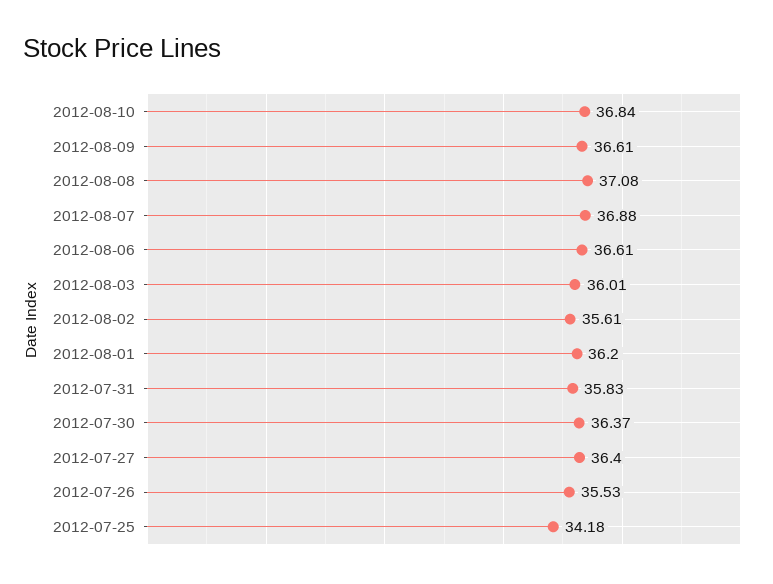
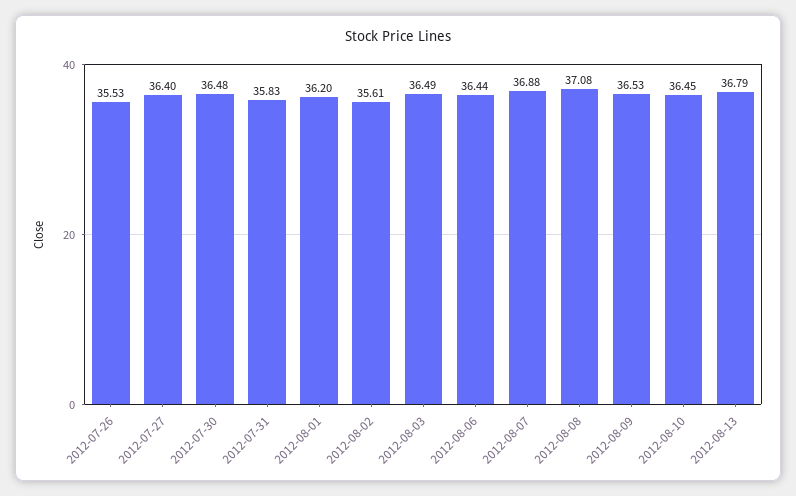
2012-08-10: 36.84 -> 36.45
2012-08-09: 36.61 -> 36.53
2012-08-06: 36.61 -> 36.44
2012-08-03: 36.01 -> 36.49
2012-07-30: 36.37 -> 36.48
2012-07-25: 34.18 -> none
2012-08-13: none -> 36.79

